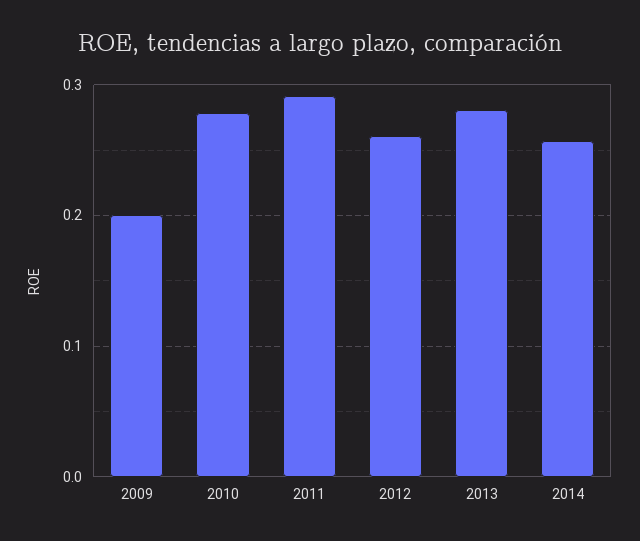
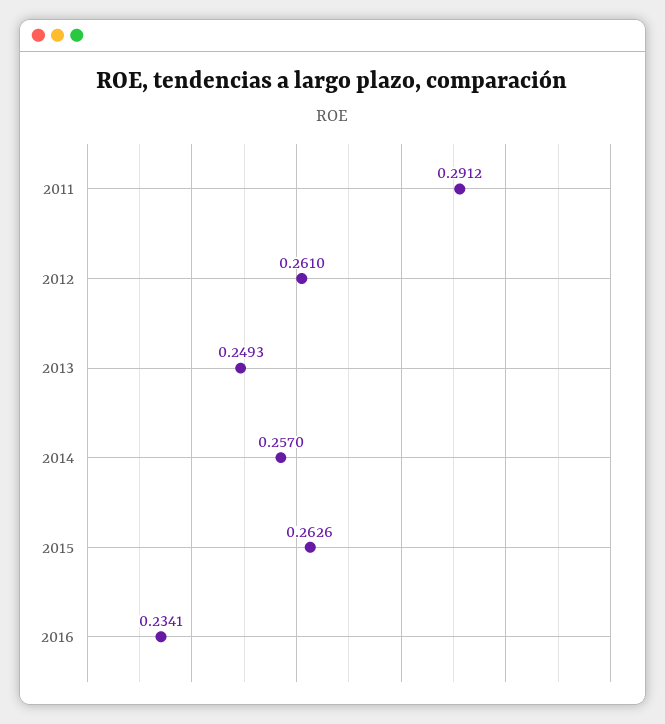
2009: 0.2 -> none
2010: 0.28 -> none
2013: 0.28 -> 0.2493
2015: none -> 0.2626
2016: none -> 0.2341

